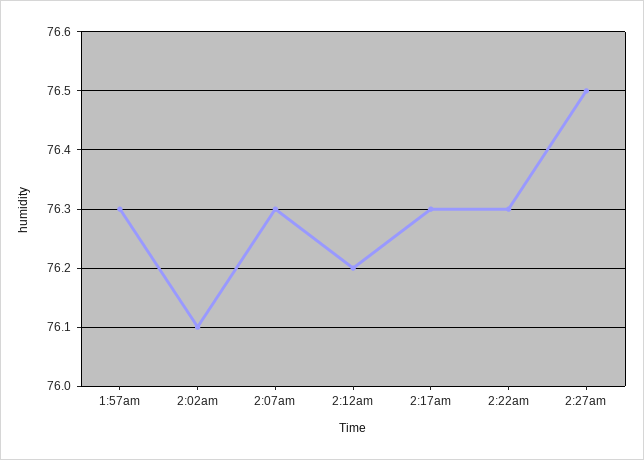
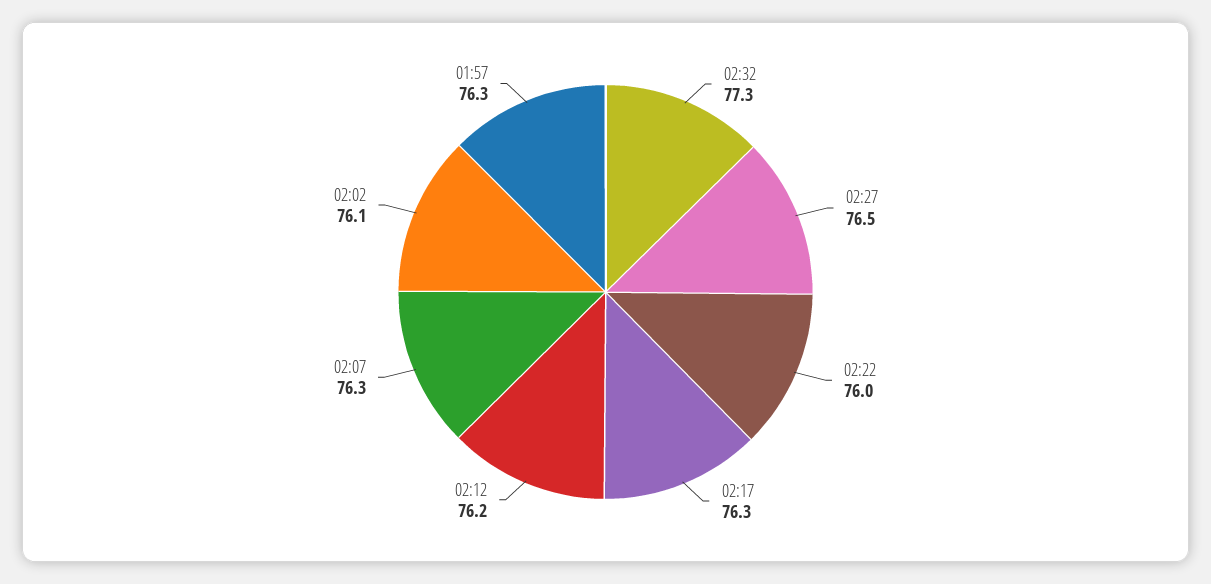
2:22am: 76.3 -> 76
02:32: none -> 77.3

